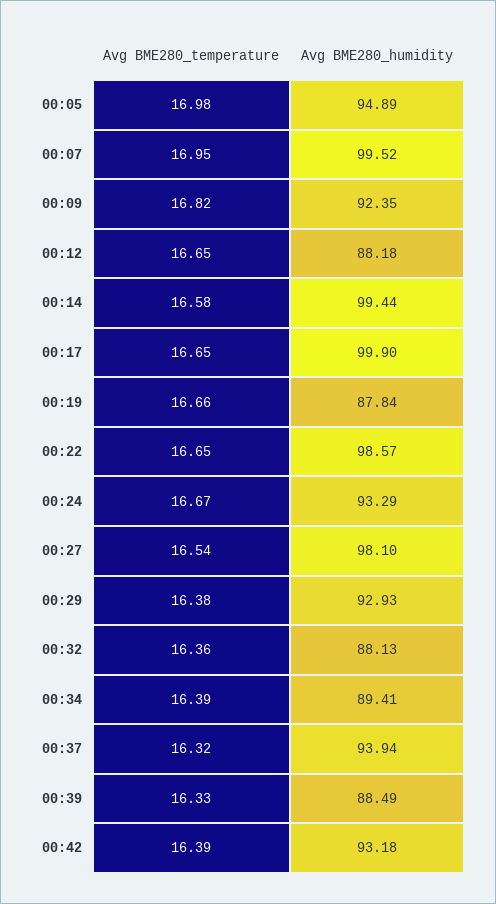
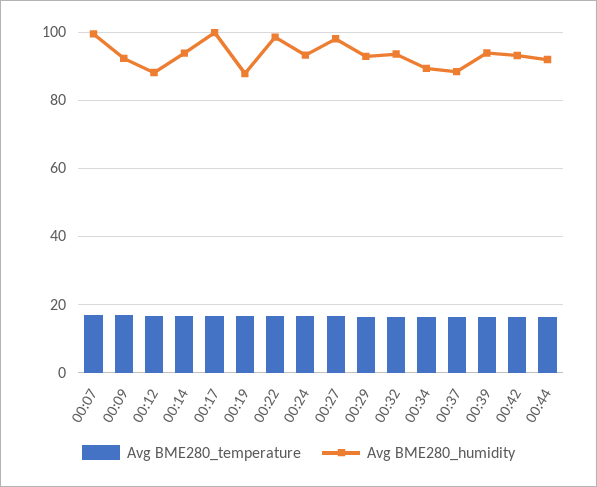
Avg BME280_temperature, 00:05: 16.98 -> none
Avg BME280_humidity, 00:05: 94.89 -> none
Avg BME280_humidity, 00:14: 99.44 -> 94
Avg BME280_humidity, 00:32: 88.13 -> 94
Avg BME280_humidity, 00:37: 93.94 -> 88
Avg BME280_humidity, 00:39: 88.49 -> 94
Avg BME280_temperature, 00:44: none -> 16
Avg BME280_humidity, 00:44: none -> 92

